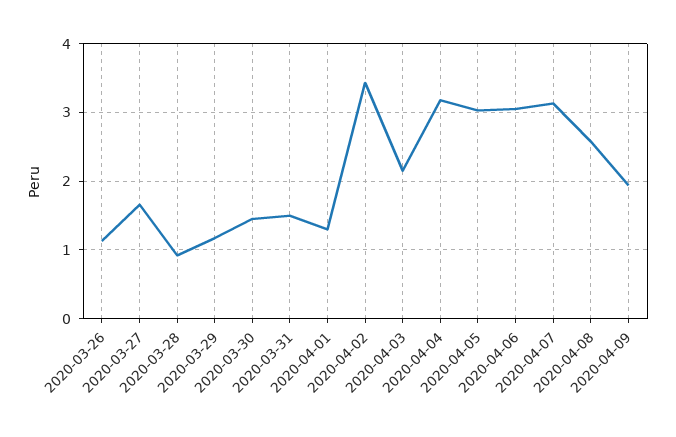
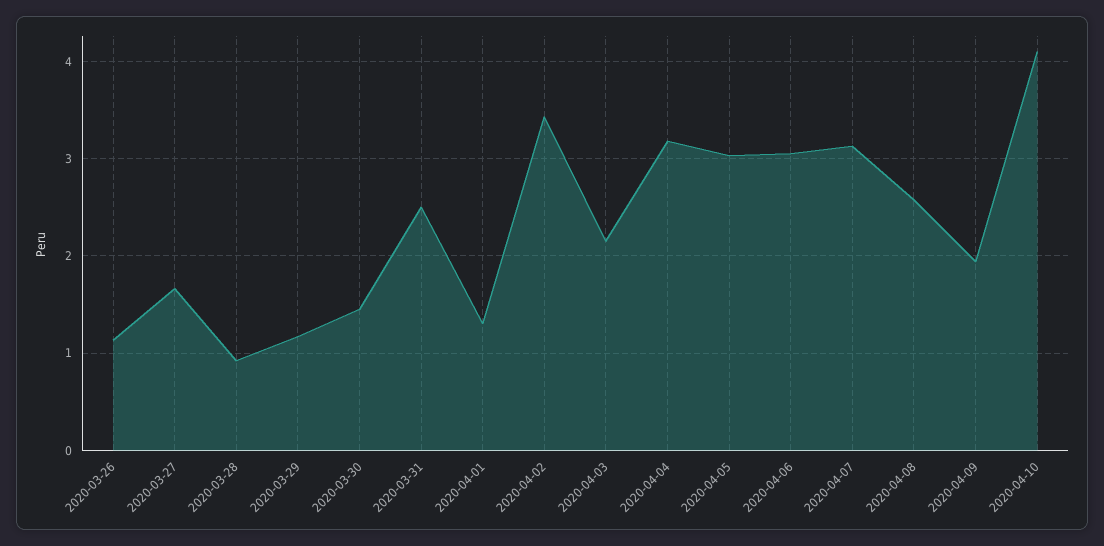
2020-03-31: 1.5 -> 2.5
2020-04-10: none -> 4.1

